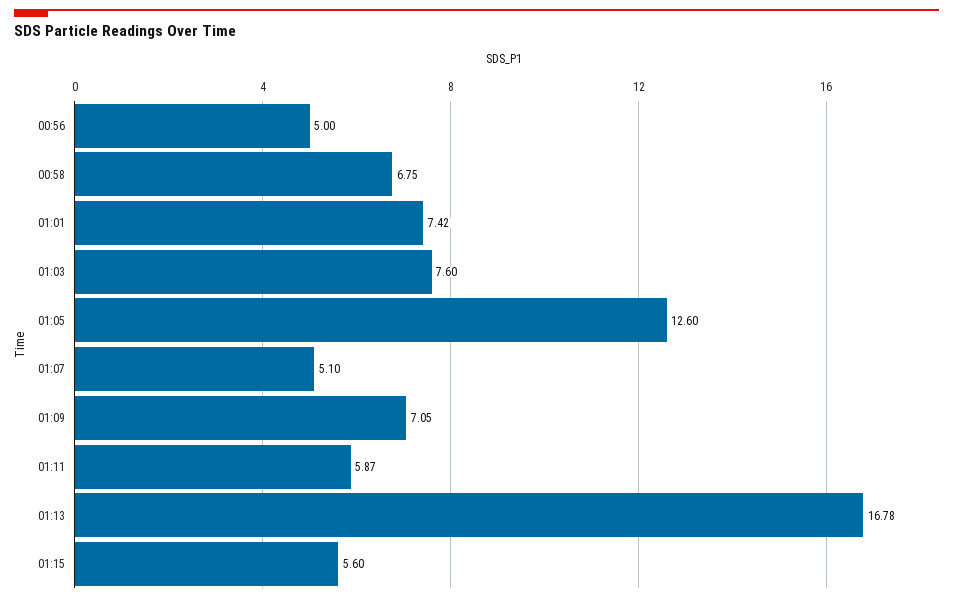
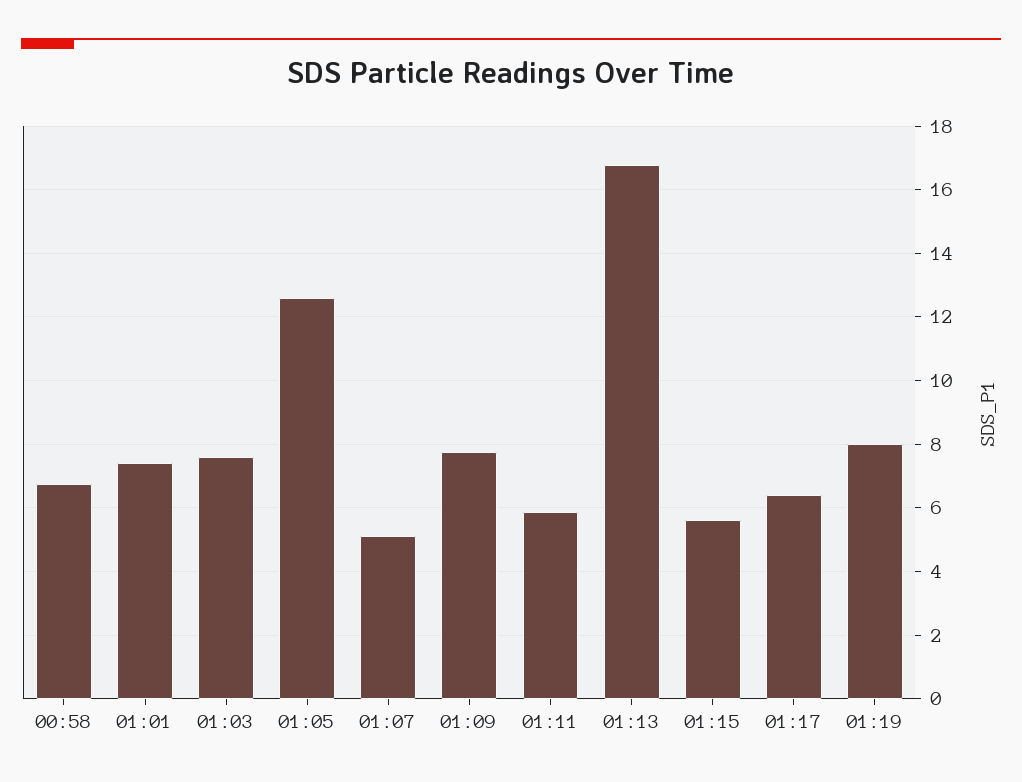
00:56: 5 -> none
01:09: 7.05 -> 7.8
01:17: none -> 6.4
01:19: none -> 8

